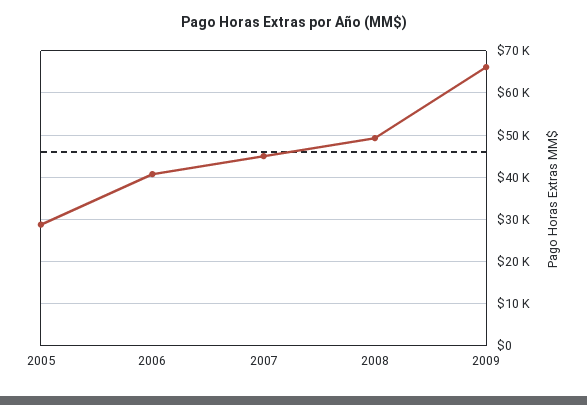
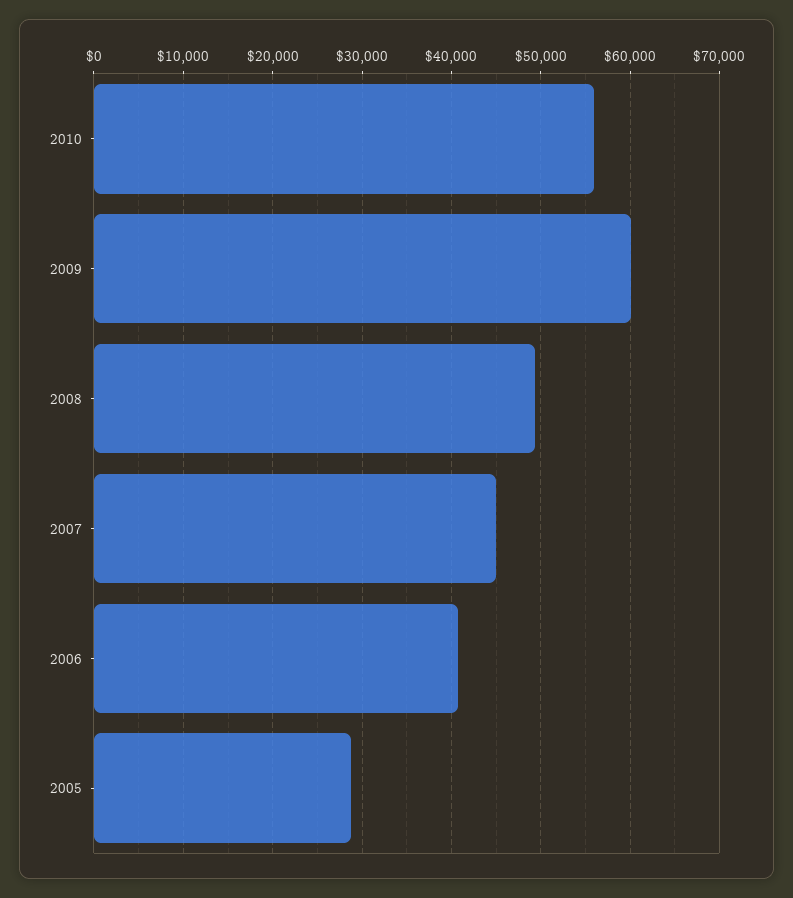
2009: 66000 -> 60000
2010: none -> 56000

